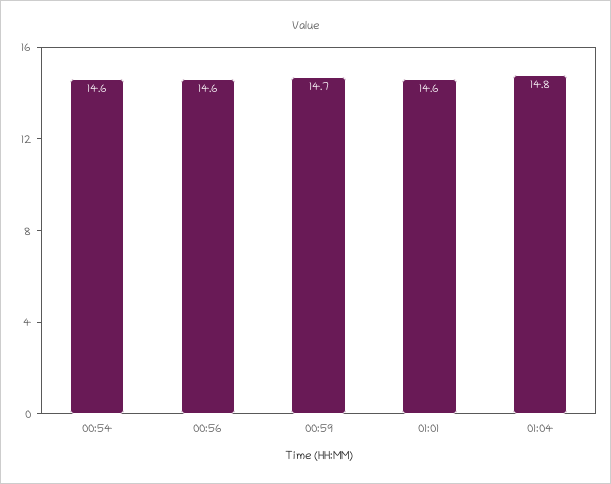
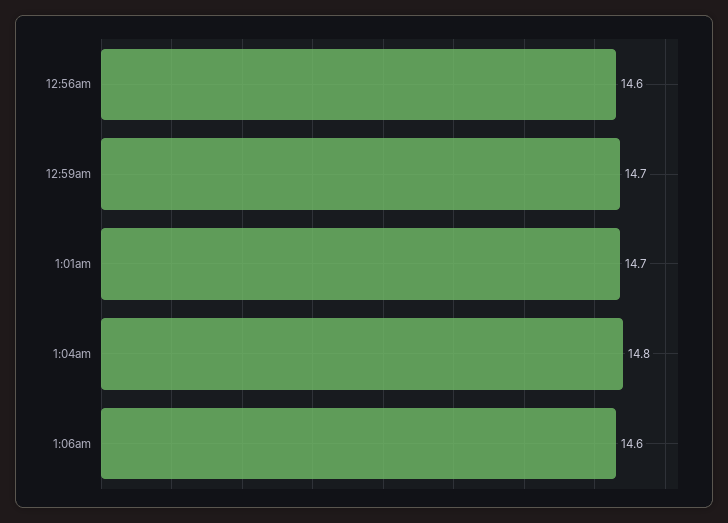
00:54: 14.6 -> none
01:01: 14.6 -> 14.7
1:06am: none -> 14.6

